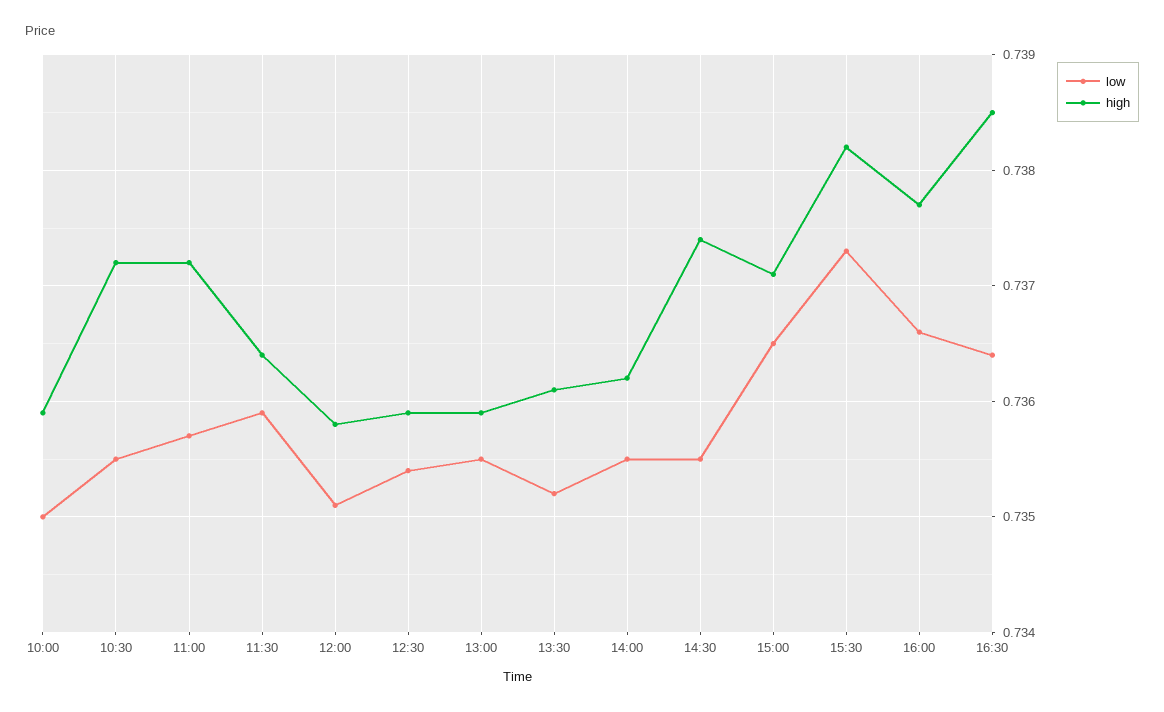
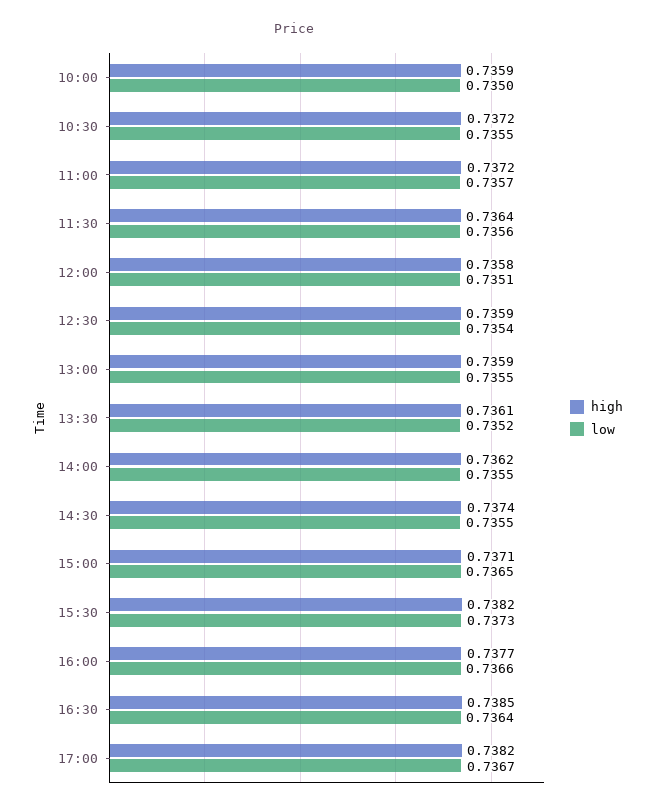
low, 11:30: 0.7359 -> 0.7356
high, 17:00: none -> 0.7382
low, 17:00: none -> 0.7367

